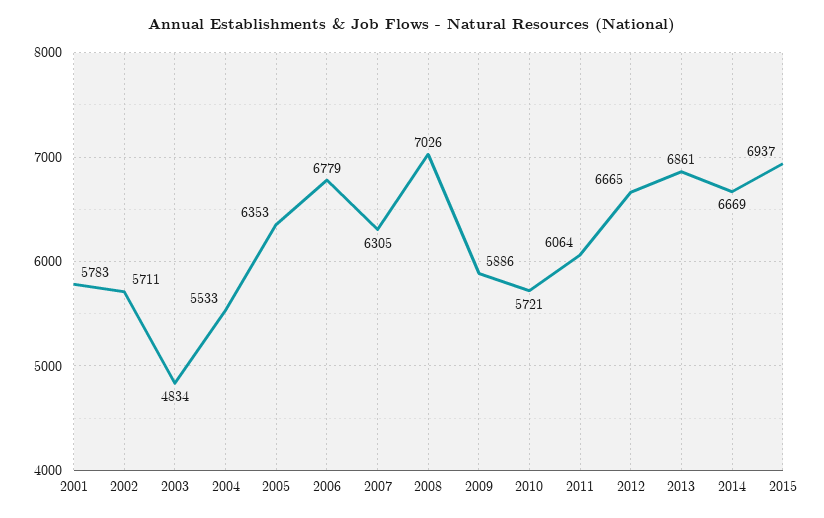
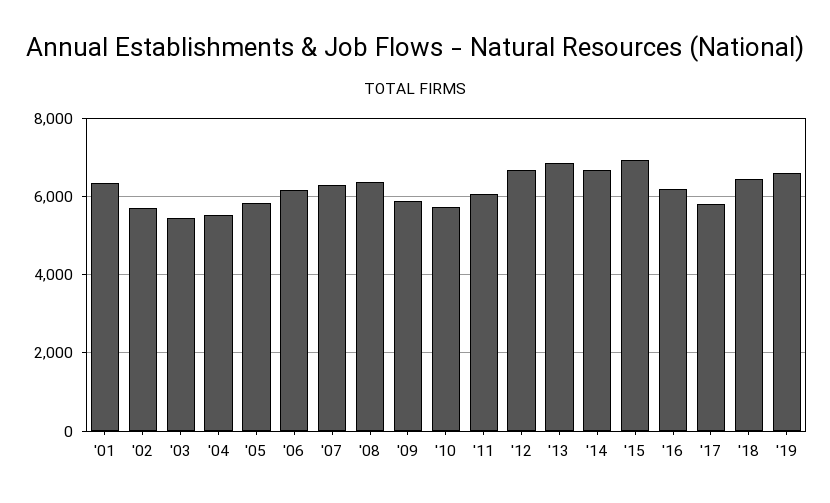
2001: 5783 -> 6400
2003: 4834 -> 5400
2005: 6353 -> 5800
2006: 6779 -> 6200
2008: 7026 -> 6400
'16: none -> 6200
'17: none -> 5800
'18: none -> 6400
'19: none -> 6600

